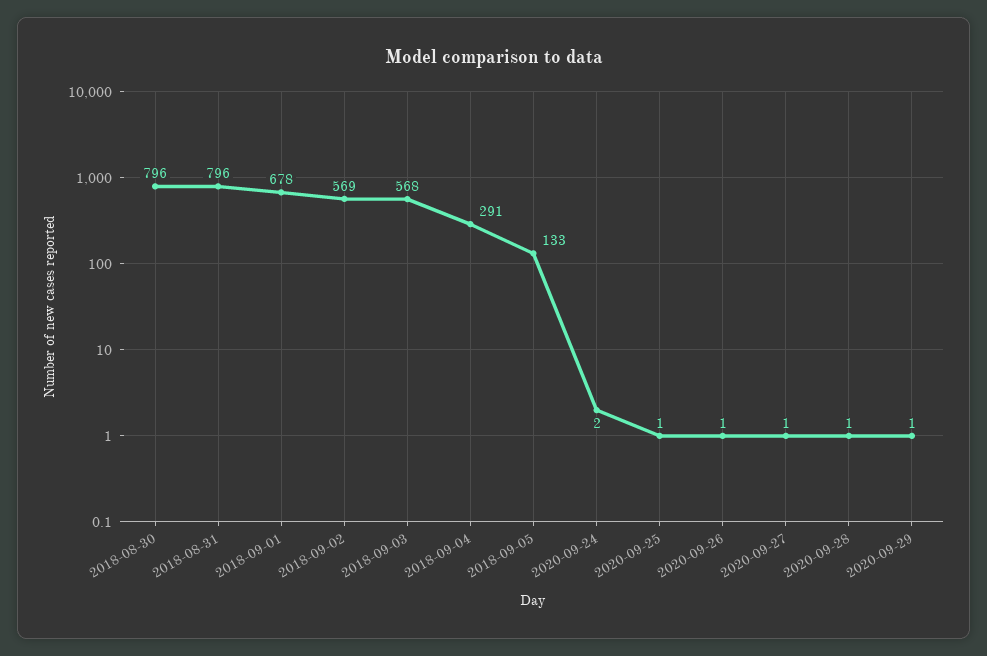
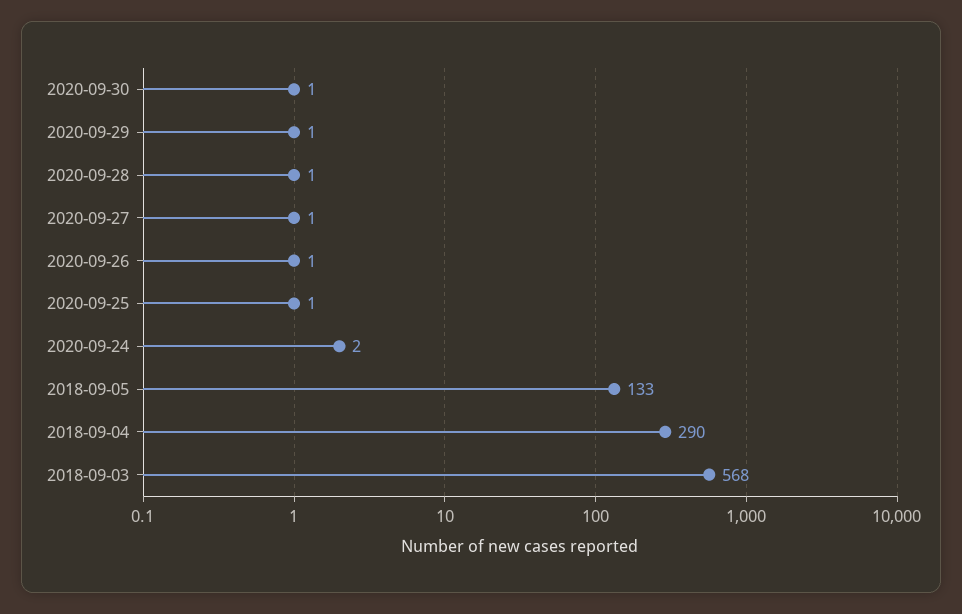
2018-08-30: 796 -> none
2018-08-31: 796 -> none
2018-09-01: 678 -> none
2018-09-02: 569 -> none
2018-09-04: 291 -> 290
2020-09-30: none -> 1

